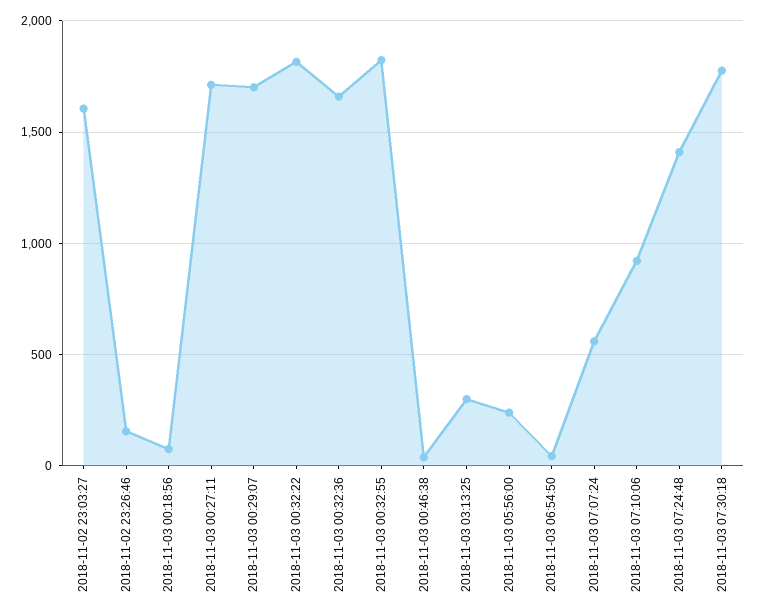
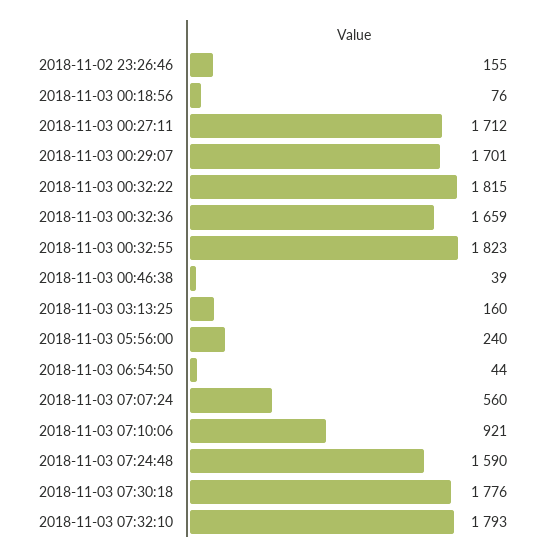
2018-11-02 23:03:27: 1600 -> none
2018-11-03 03:13:25: 300 -> 160
2018-11-03 07:24:48: 1400 -> 1590
2018-11-03 07:32:10: none -> 1793

